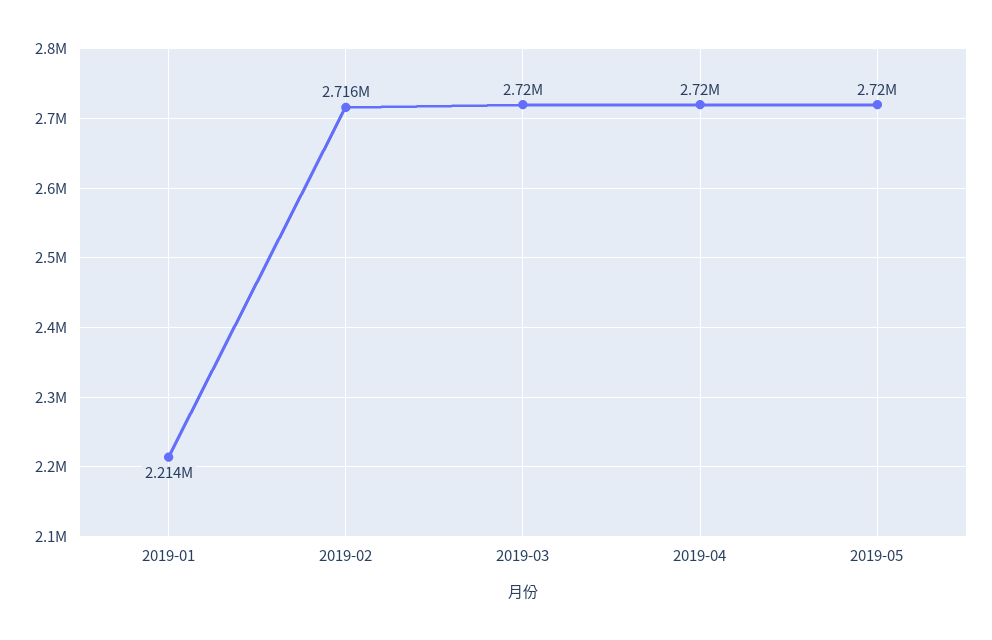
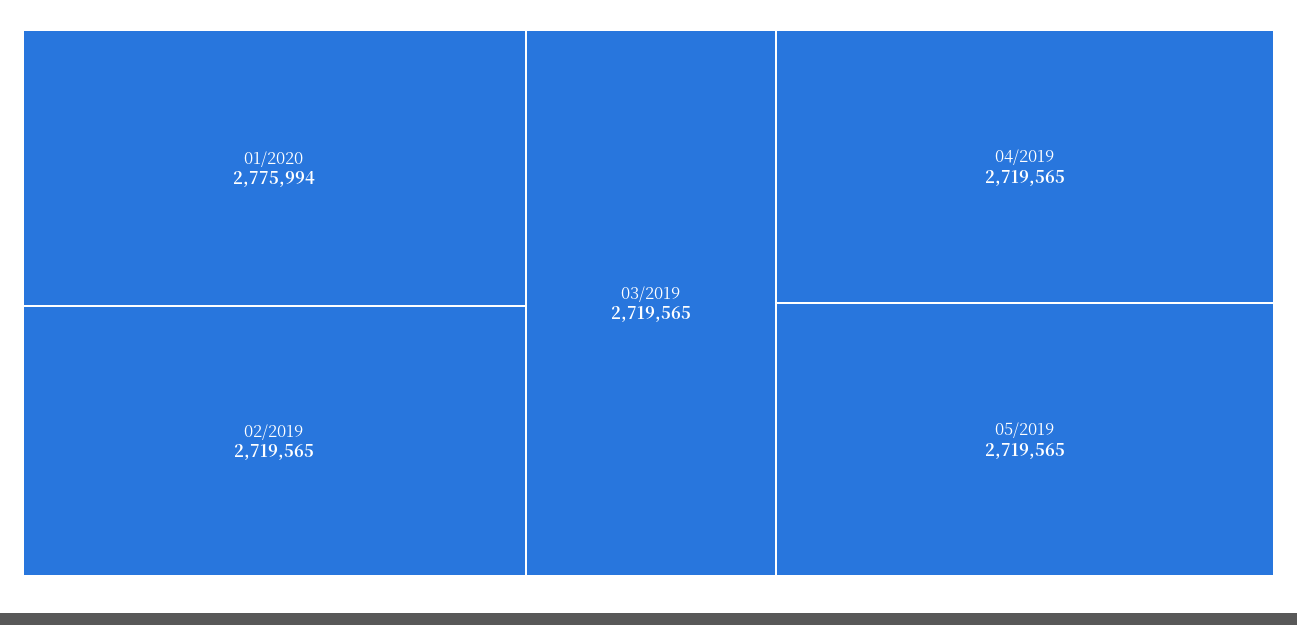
2019-01: 2214000 -> none
2019-02: 2716000 -> 2719565
01/2020: none -> 2775994

